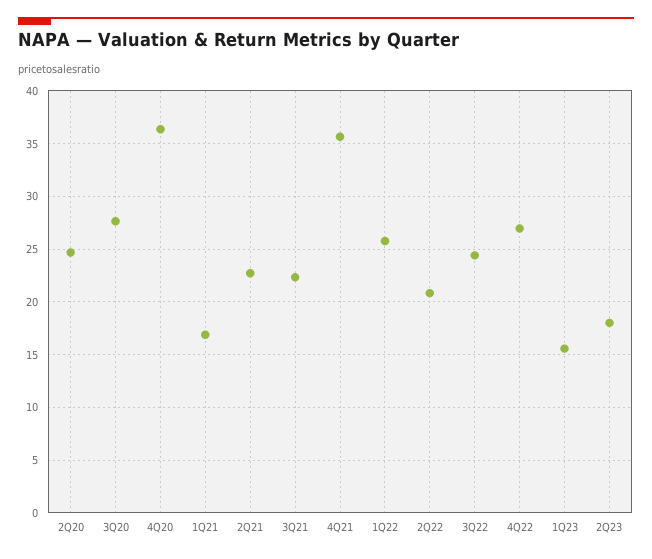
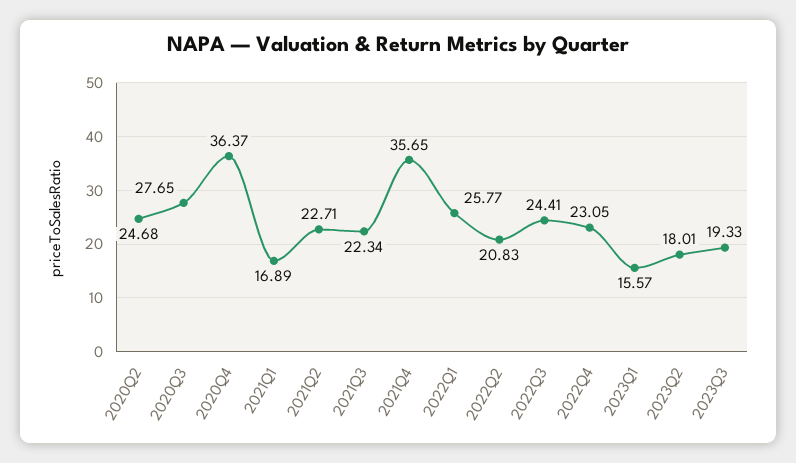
4Q22: 27 -> 23.05
2023Q3: none -> 19.33

